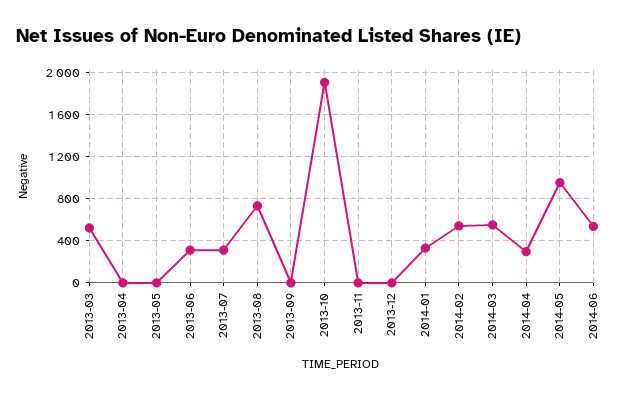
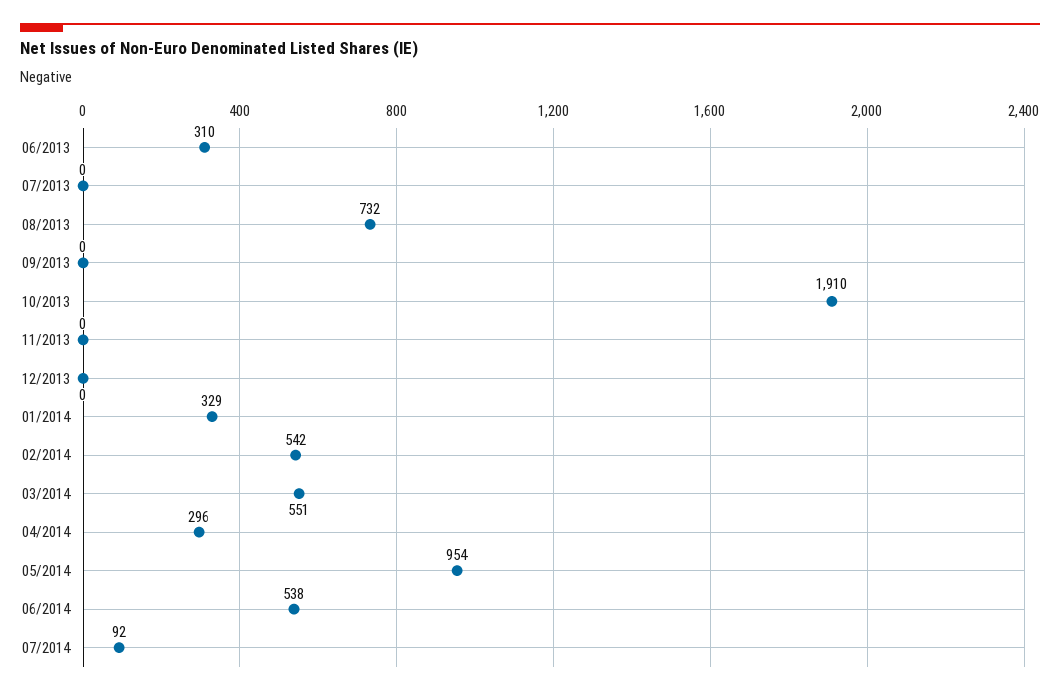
2013-03: 500 -> none
2013-04: 0 -> none
2013-05: 0 -> none
2013-07: 300 -> 0
07/2014: none -> 92

